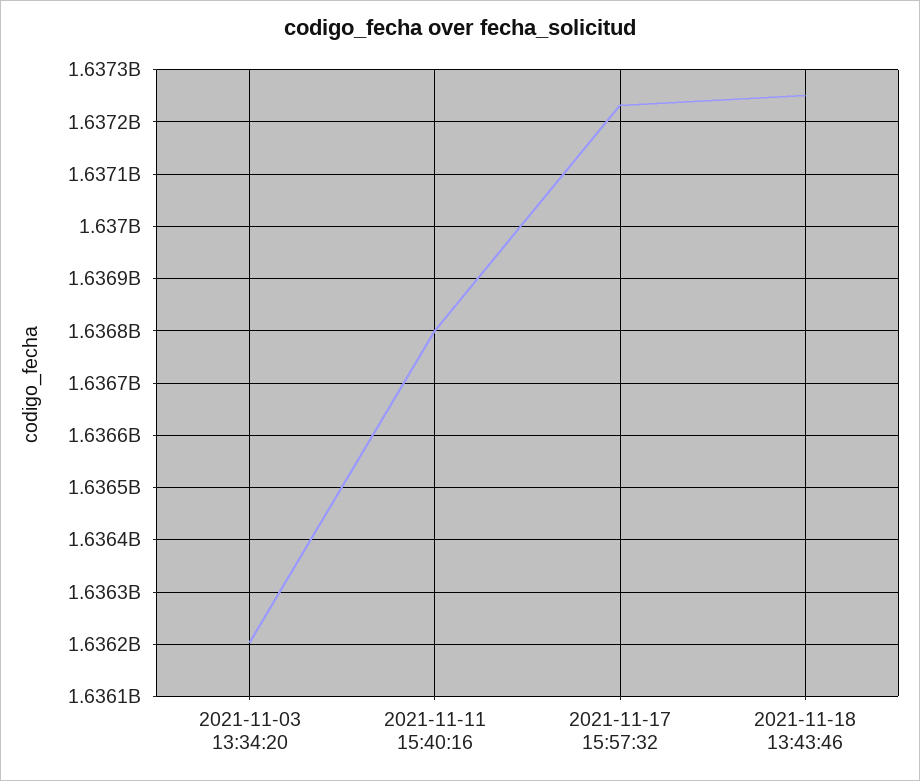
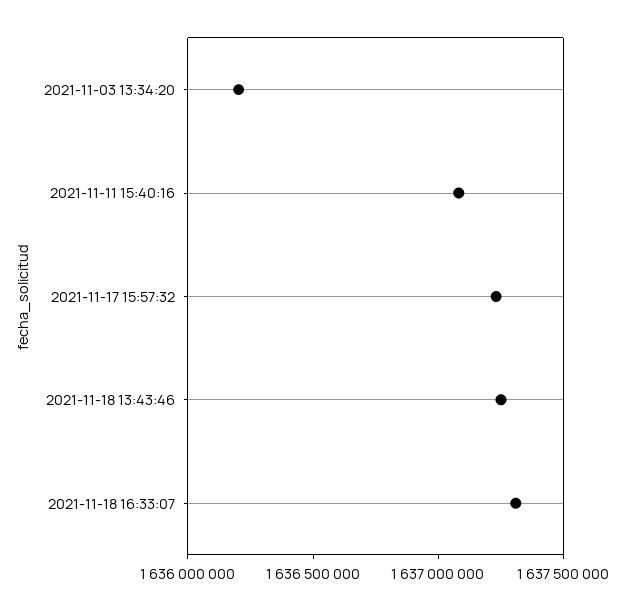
2021-11-11 15:40:16: 1636800000 -> 1637100000
2021-11-18 16:33:07: none -> 1637300000

